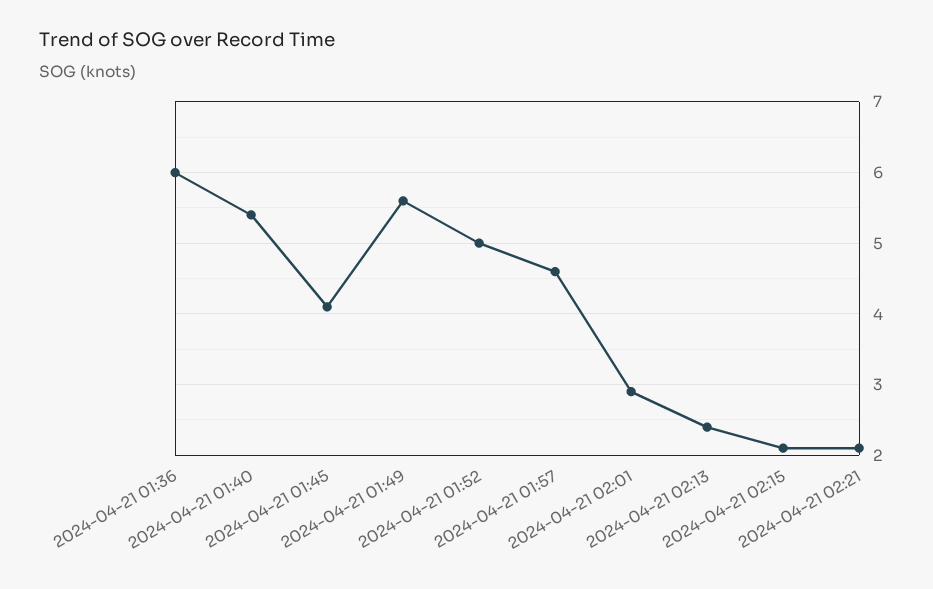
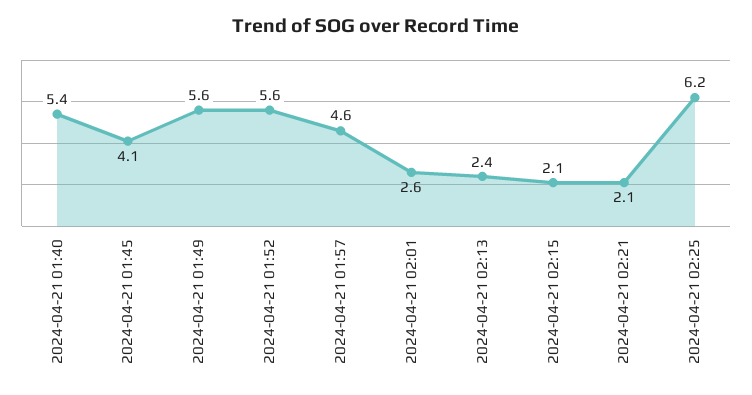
2024-04-21 01:36: 6 -> none
2024-04-21 01:52: 5 -> 5.6
2024-04-21 02:01: 2.9 -> 2.6
2024-04-21 02:25: none -> 6.2

